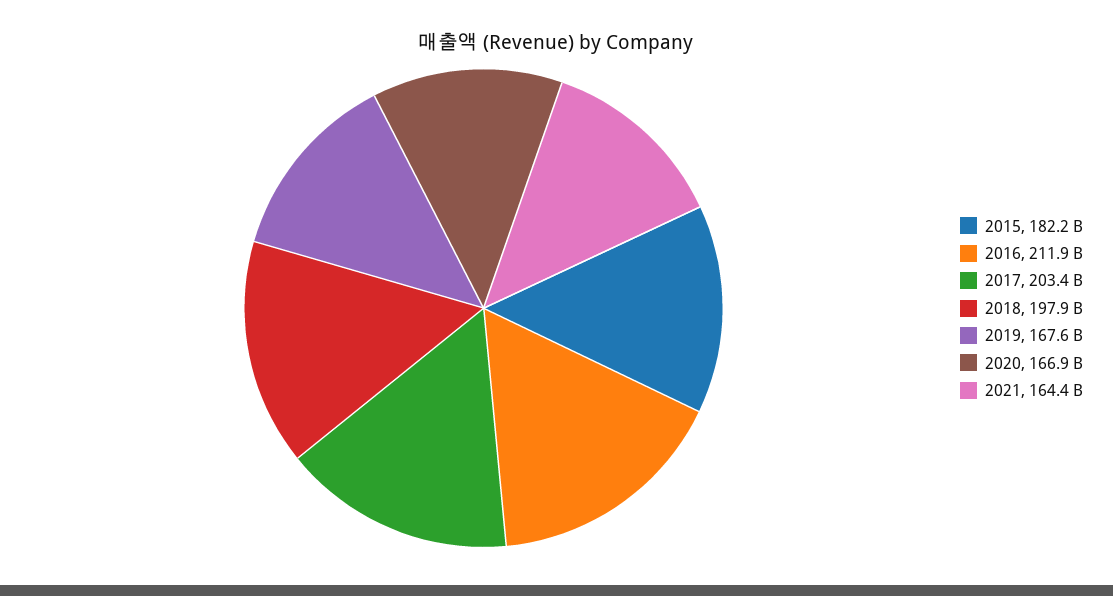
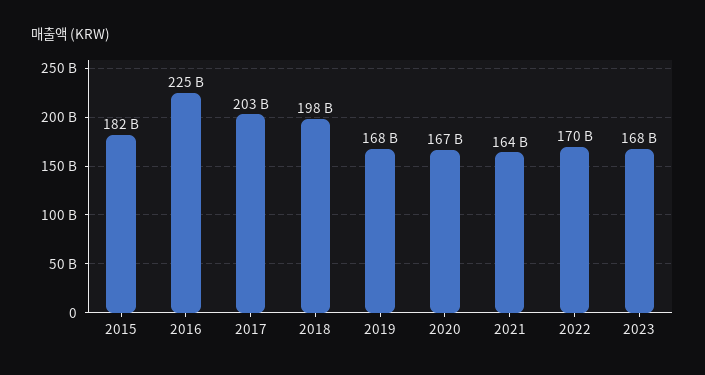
2016: 211900000000 -> 225000000000
2022: none -> 170000000000
2023: none -> 168000000000

